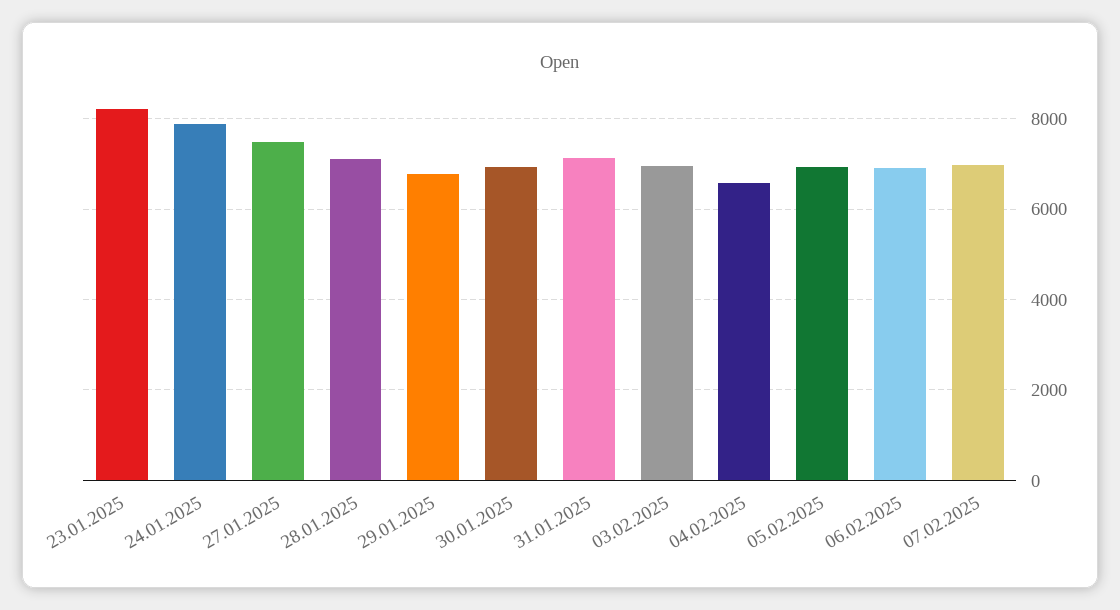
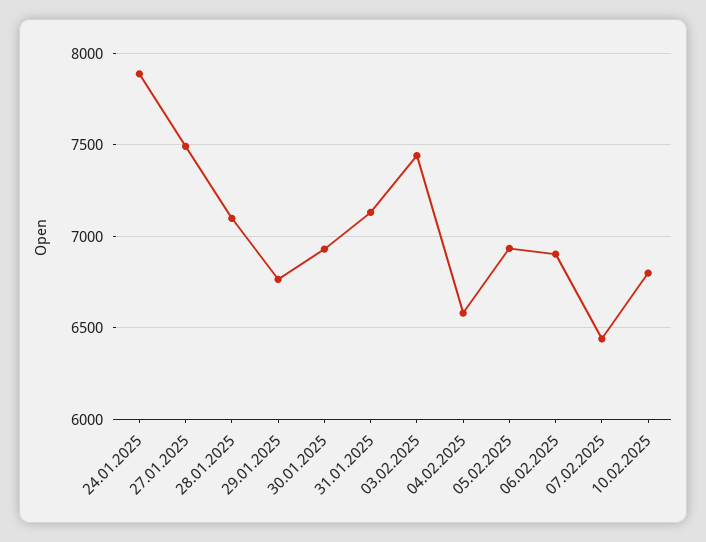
23.01.2025: 8200 -> none
03.02.2025: 7000 -> 7450
07.02.2025: 7000 -> 6450
10.02.2025: none -> 6800

